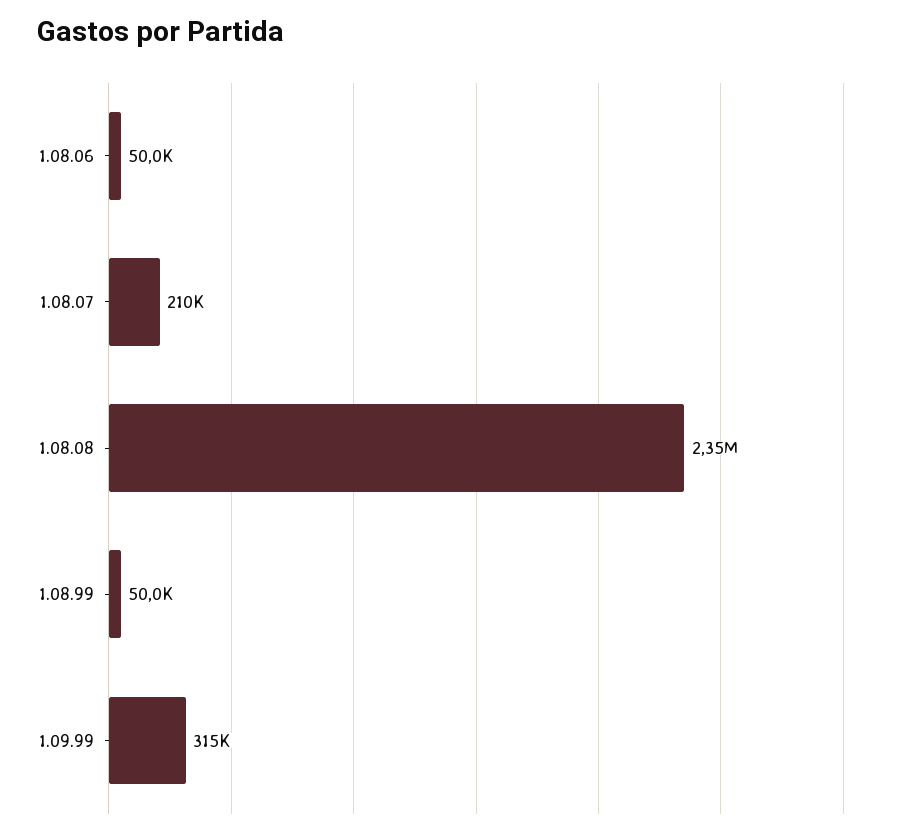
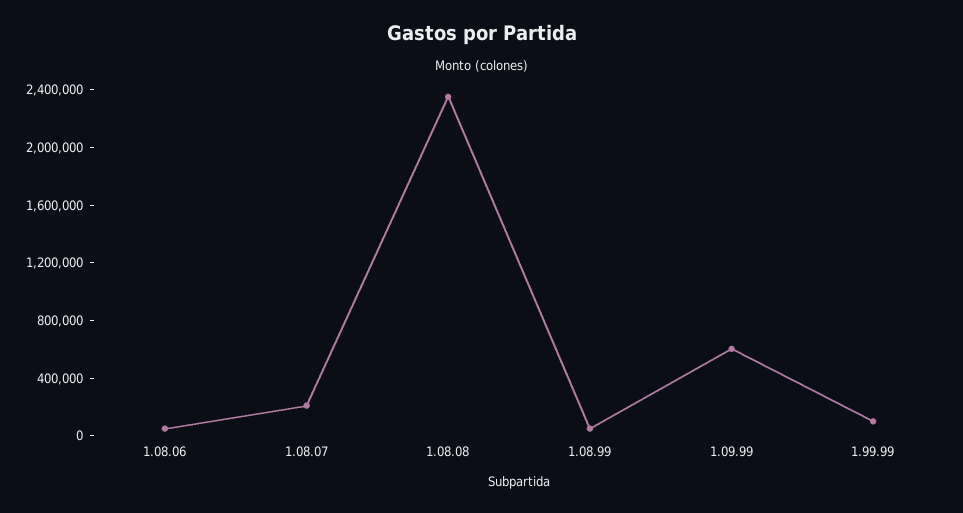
1.09.99: 315000 -> 600000
1.99.99: none -> 100000

